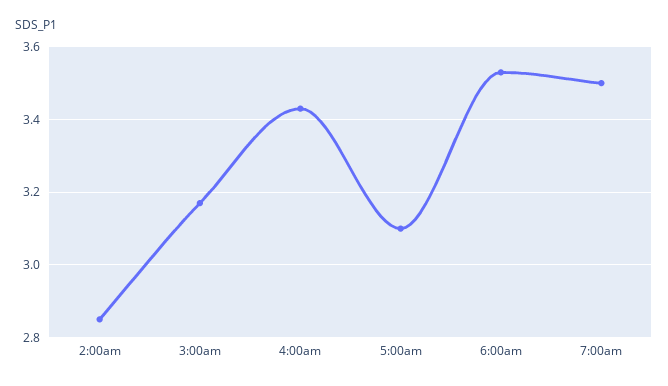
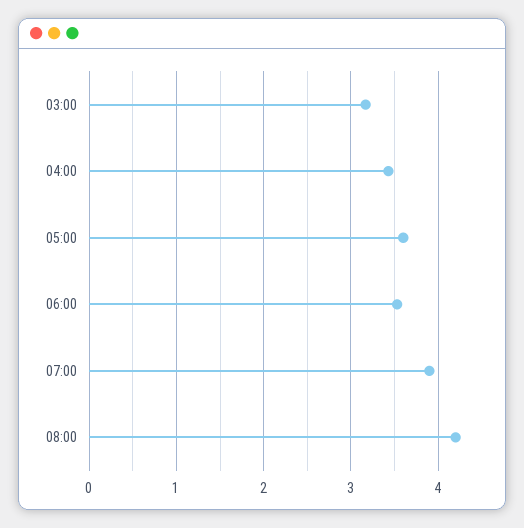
2:00am: 2.85 -> none
5:00am: 3.1 -> 3.6
7:00am: 3.5 -> 3.9
08:00: none -> 4.2

